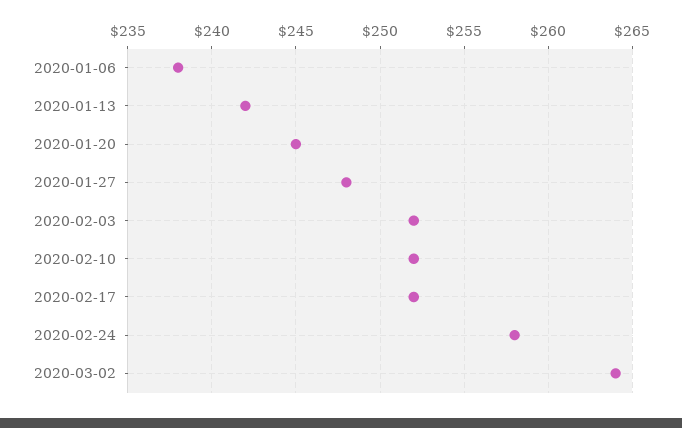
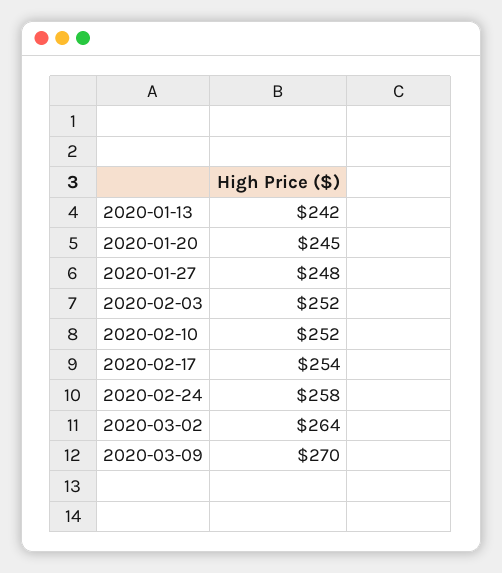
2020-01-06: 238 -> none
2020-02-17: 252 -> 254
2020-03-09: none -> 270

